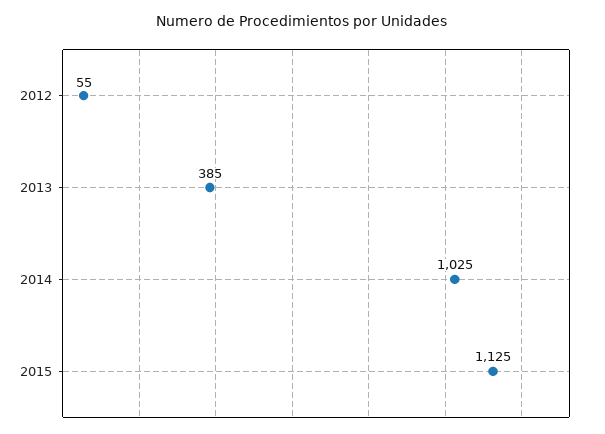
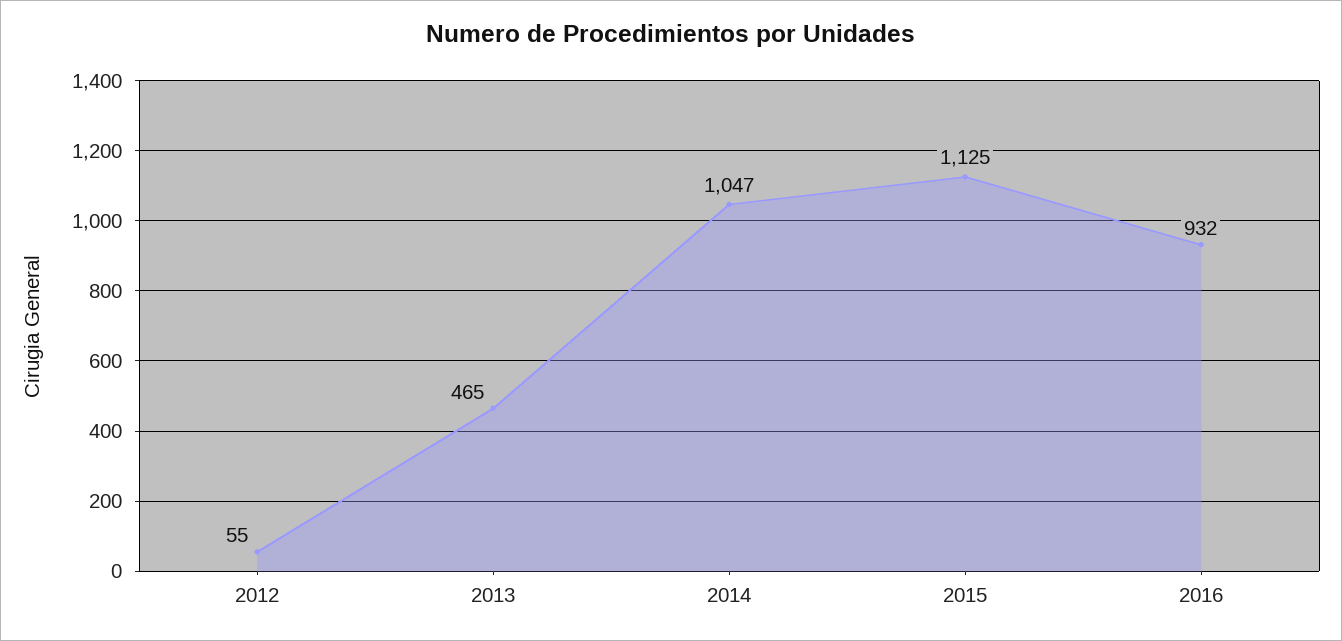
2013: 385 -> 465
2014: 1025 -> 1047
2016: none -> 932

